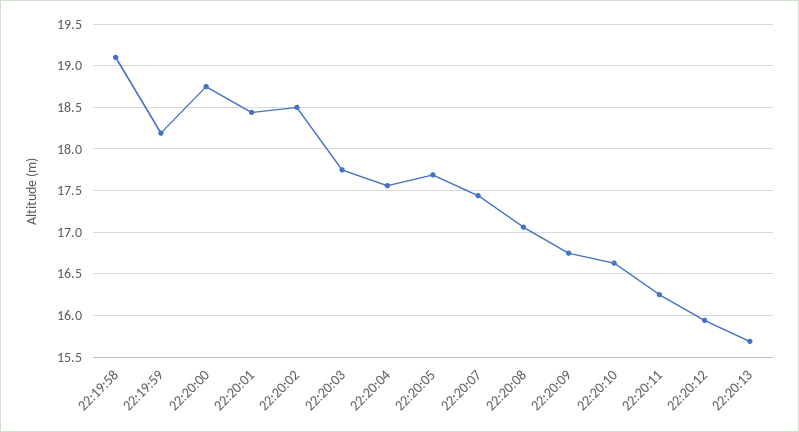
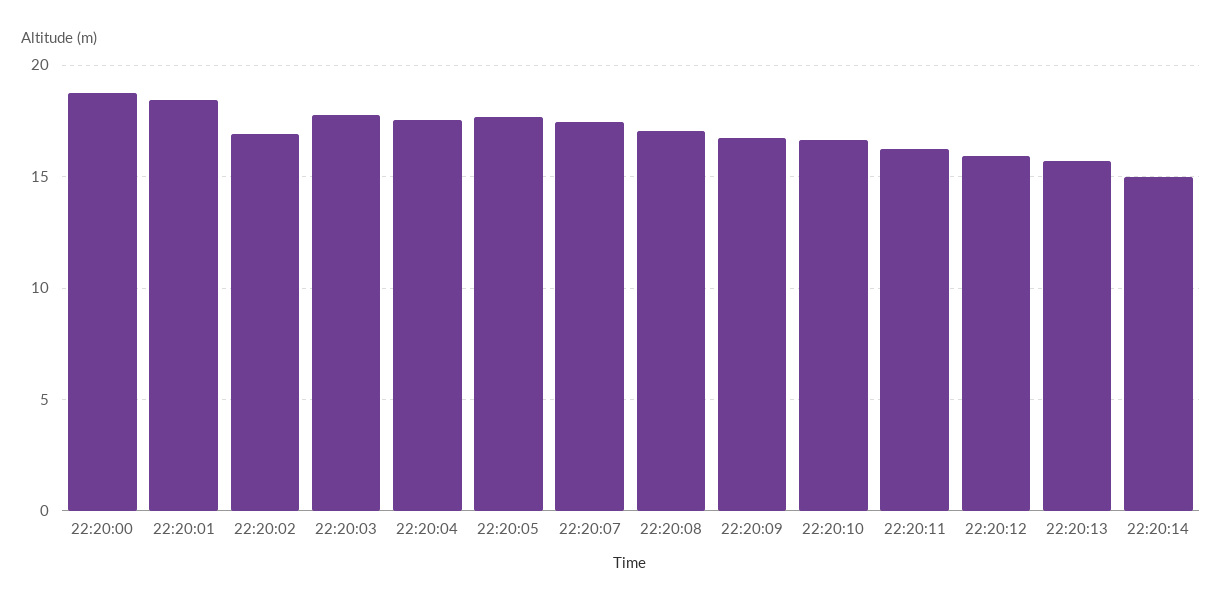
22:19:58: 19.1 -> none
22:19:59: 18.2 -> none
22:20:02: 18.5 -> 17
22:20:14: none -> 15

